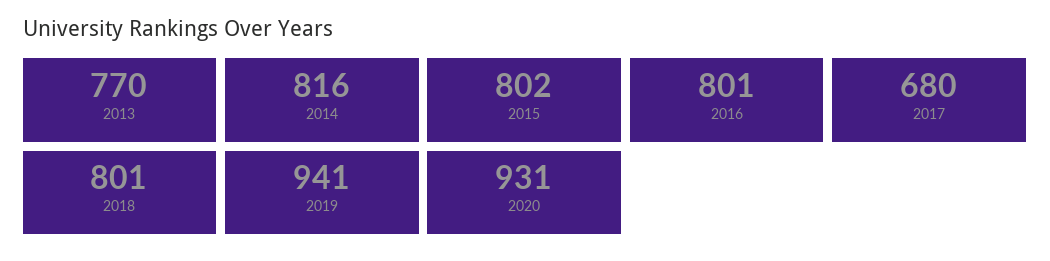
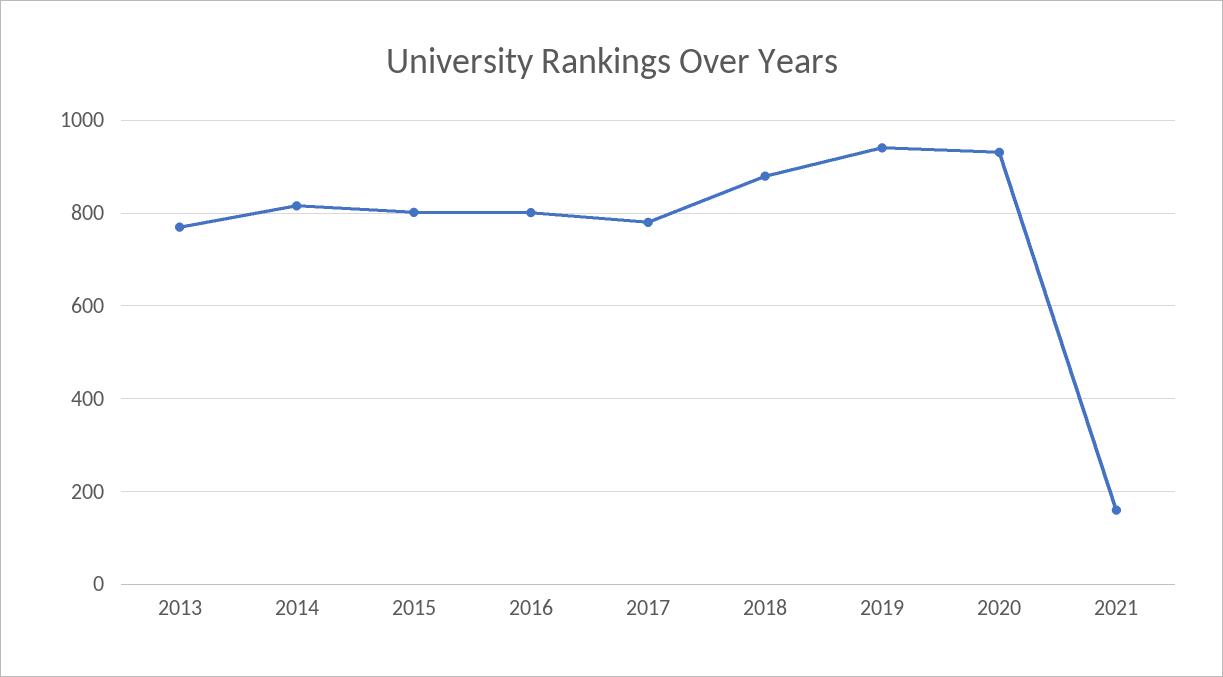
2017: 680 -> 780
2018: 801 -> 880
2021: none -> 160

